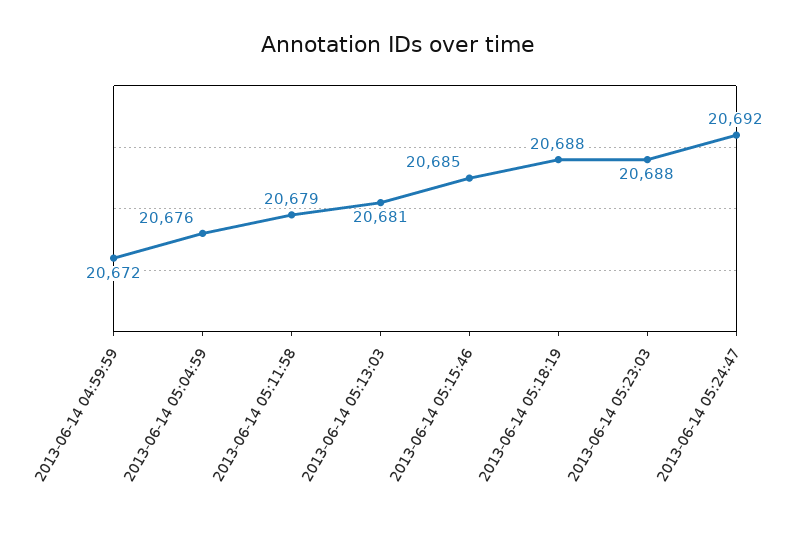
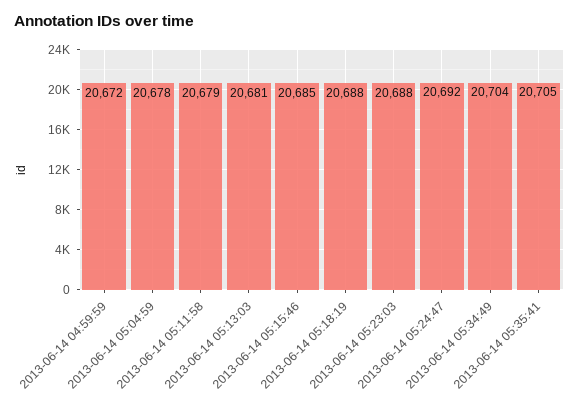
2013-06-14 05:04:59: 20676 -> 20678
2013-06-14 05:34:49: none -> 20704
2013-06-14 05:35:41: none -> 20705

